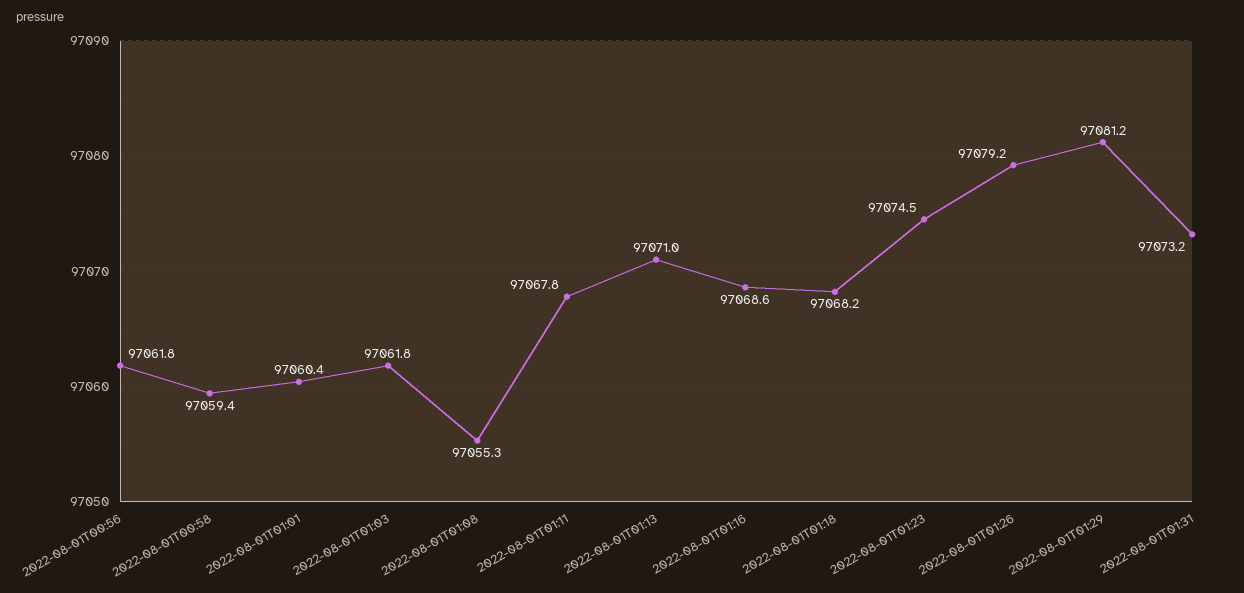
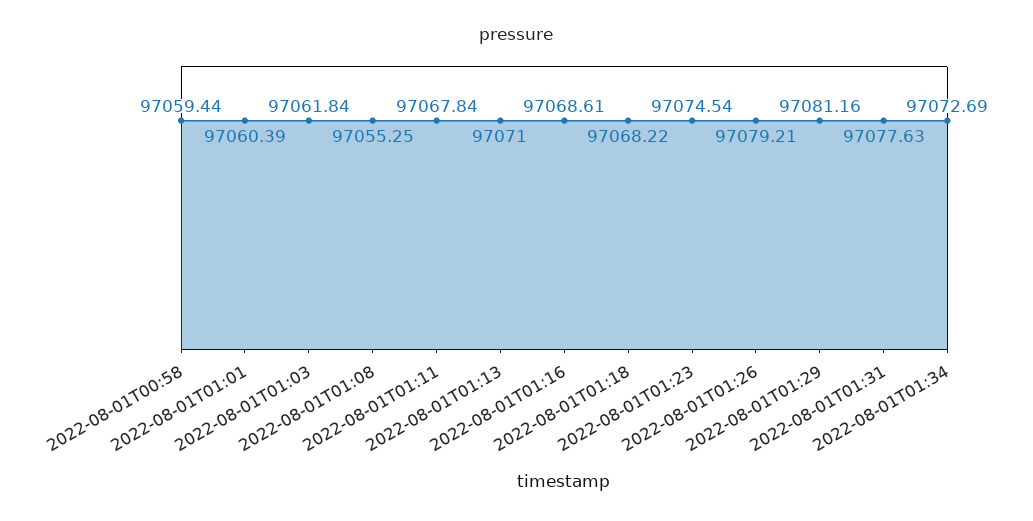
2022-08-01T00:56: 97061.8 -> none
2022-08-01T01:31: 97073.2 -> 97077.63
2022-08-01T01:34: none -> 97072.69

